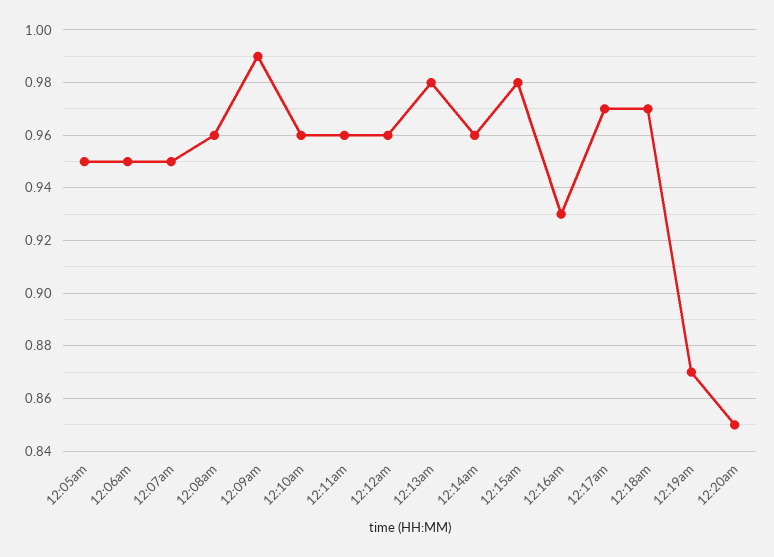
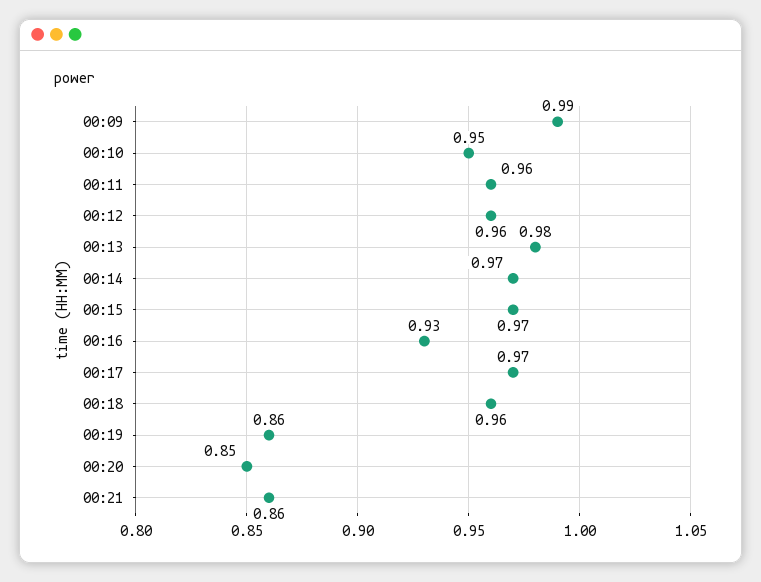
12:05am: 0.95 -> none
12:06am: 0.95 -> none
12:07am: 0.95 -> none
12:08am: 0.96 -> none
12:10am: 0.96 -> 0.95
12:14am: 0.96 -> 0.97
12:15am: 0.98 -> 0.97
12:18am: 0.97 -> 0.96
12:19am: 0.87 -> 0.86
00:21: none -> 0.86

